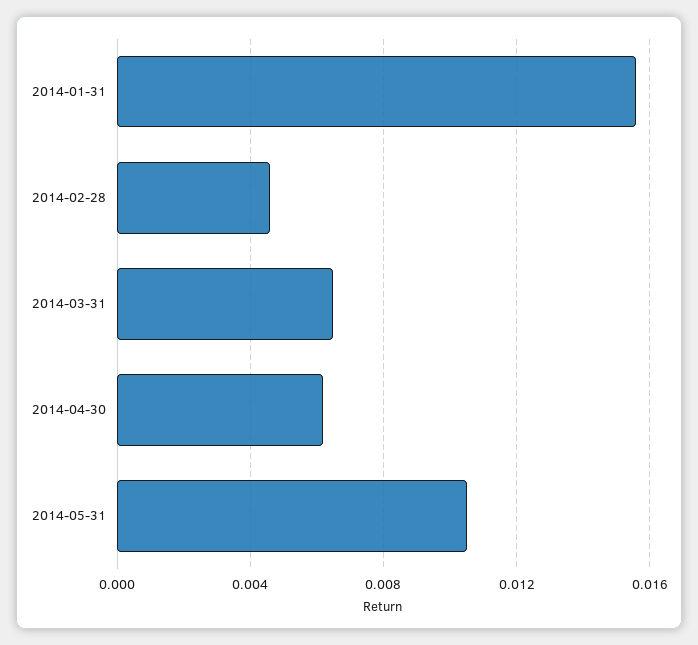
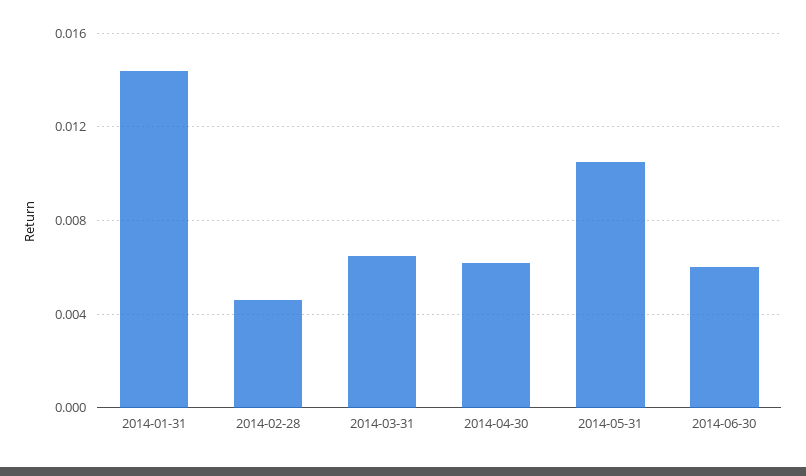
2014-01-31: 0.0155 -> 0.0145
2014-06-30: none -> 0.006

